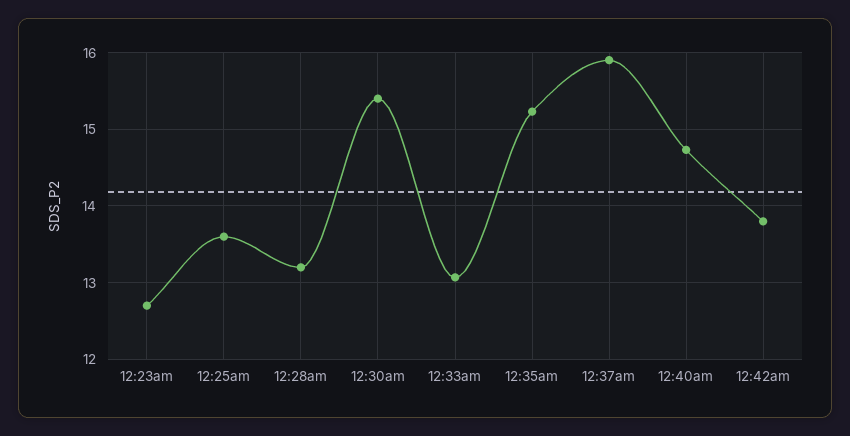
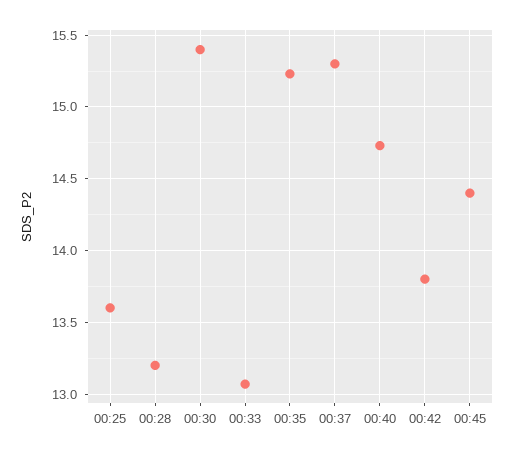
12:23am: 12.7 -> none
12:37am: 15.9 -> 15.3
00:45: none -> 14.4

